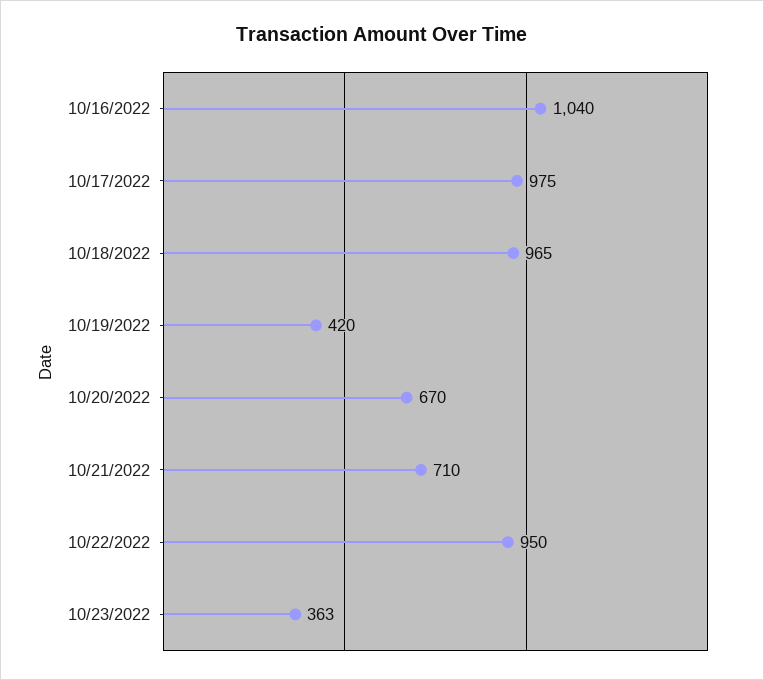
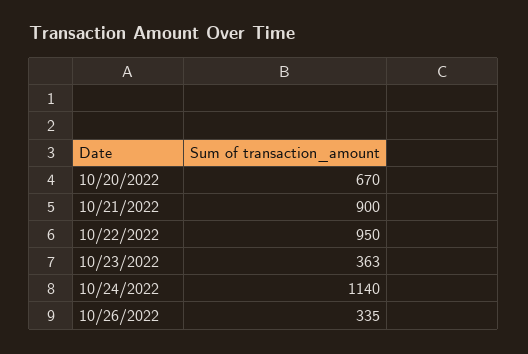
10/16/2022: 1040 -> none
10/17/2022: 975 -> none
10/18/2022: 965 -> none
10/19/2022: 420 -> none
10/21/2022: 710 -> 900
10/24/2022: none -> 1140
10/26/2022: none -> 335

